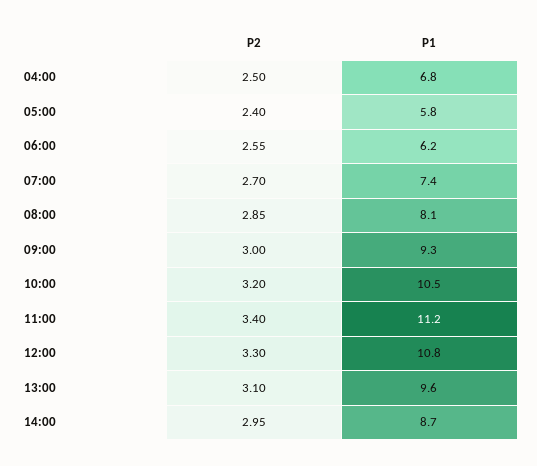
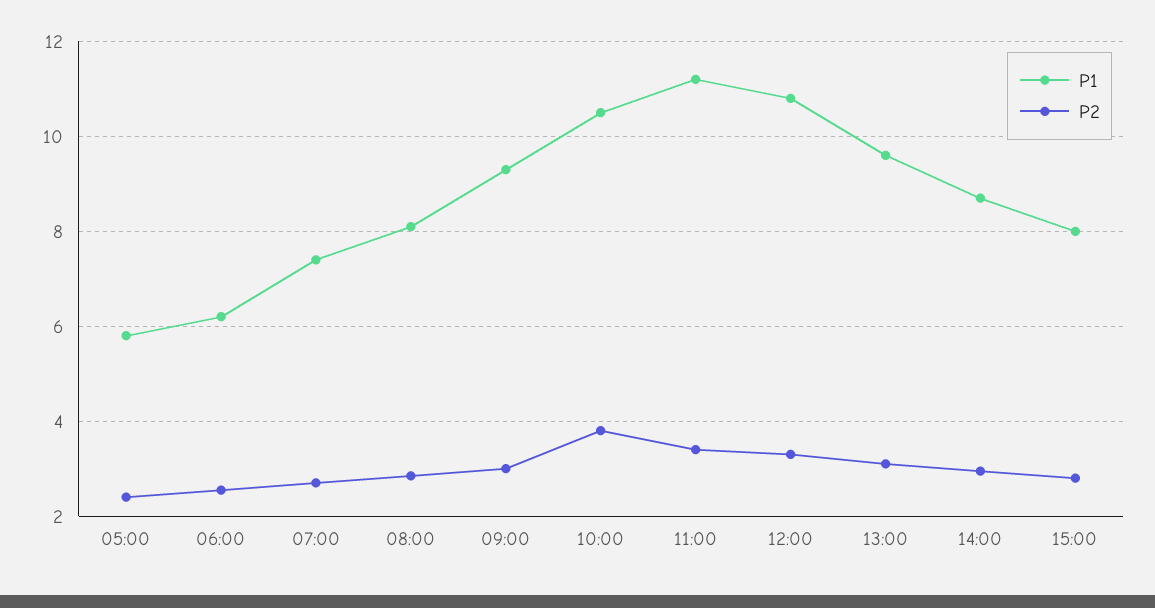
P2, 04:00: 2.5 -> none
P1, 04:00: 6.8 -> none
P2, 10:00: 3.2 -> 3.8
P1, 15:00: none -> 8
P2, 15:00: none -> 2.8

